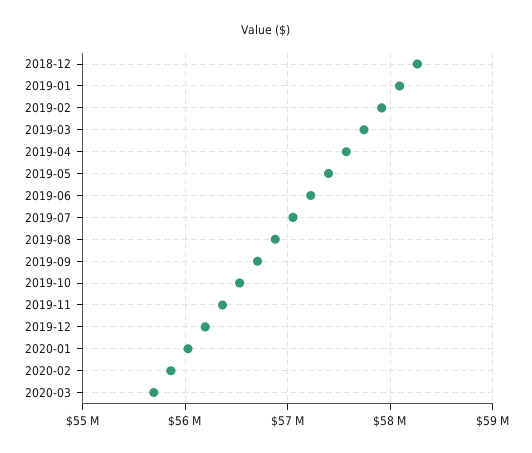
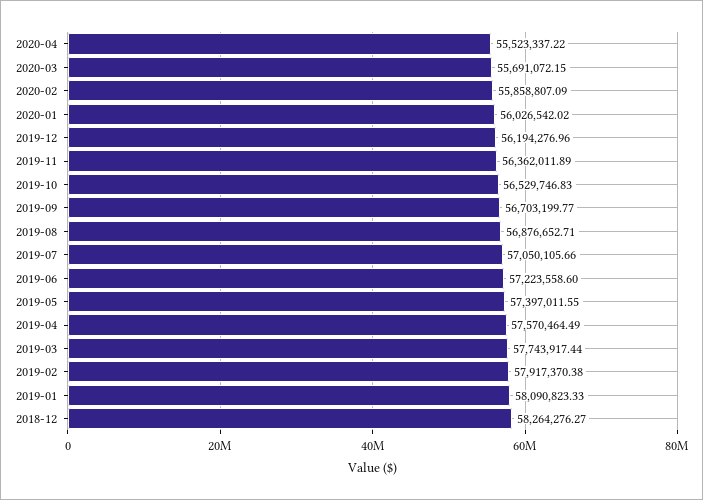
2020-04: none -> 55523337.22

